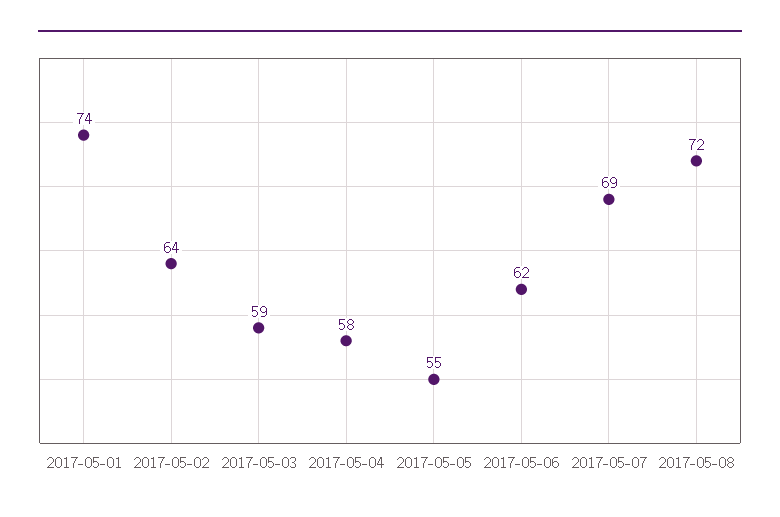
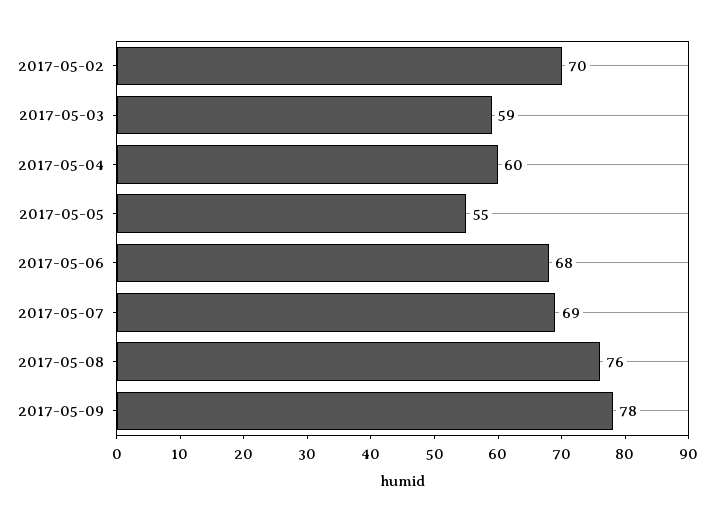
2017-05-01: 74 -> none
2017-05-02: 64 -> 70
2017-05-04: 58 -> 60
2017-05-06: 62 -> 68
2017-05-08: 72 -> 76
2017-05-09: none -> 78

